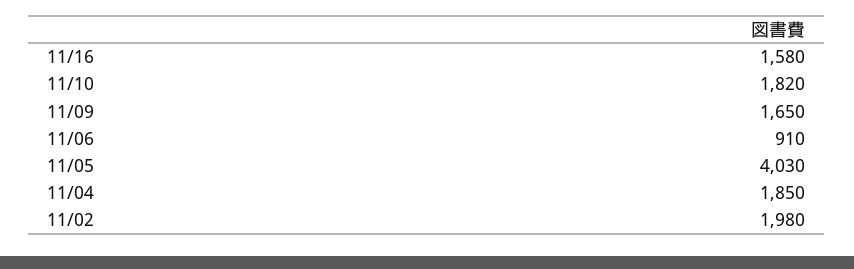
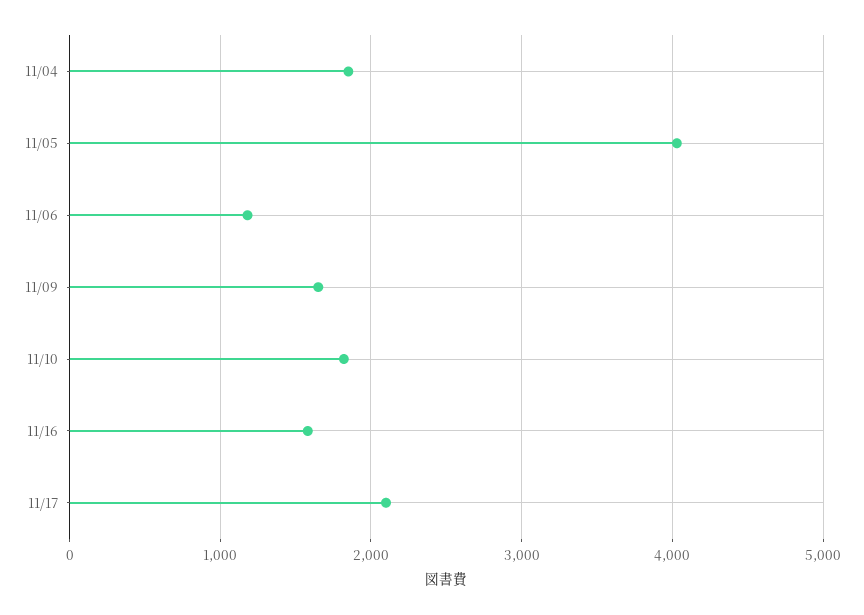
11/06: 910 -> 1200
11/02: 1980 -> none
11/17: none -> 2100

